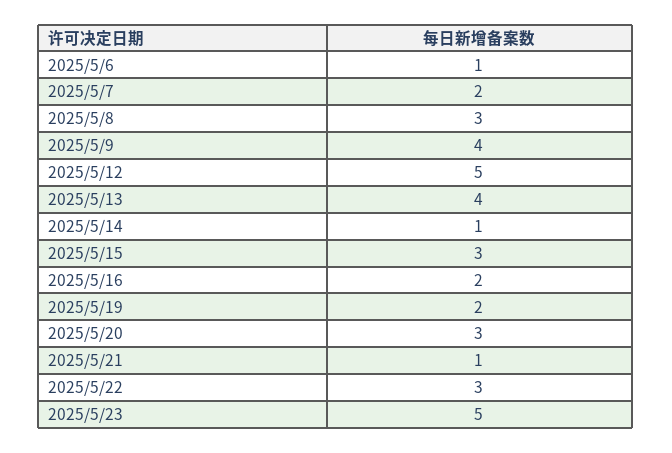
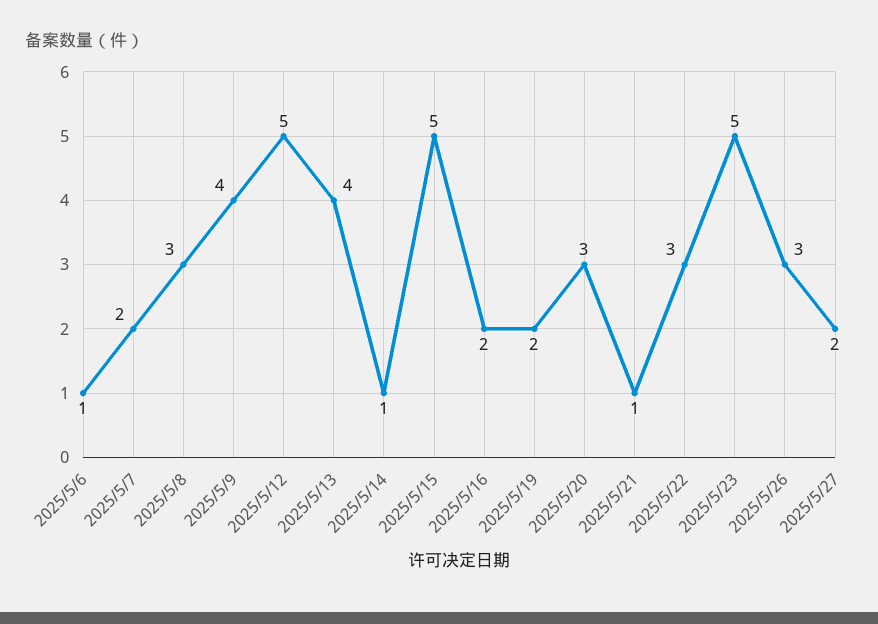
2025/5/15: 3 -> 5
2025/5/26: none -> 3
2025/5/27: none -> 2

